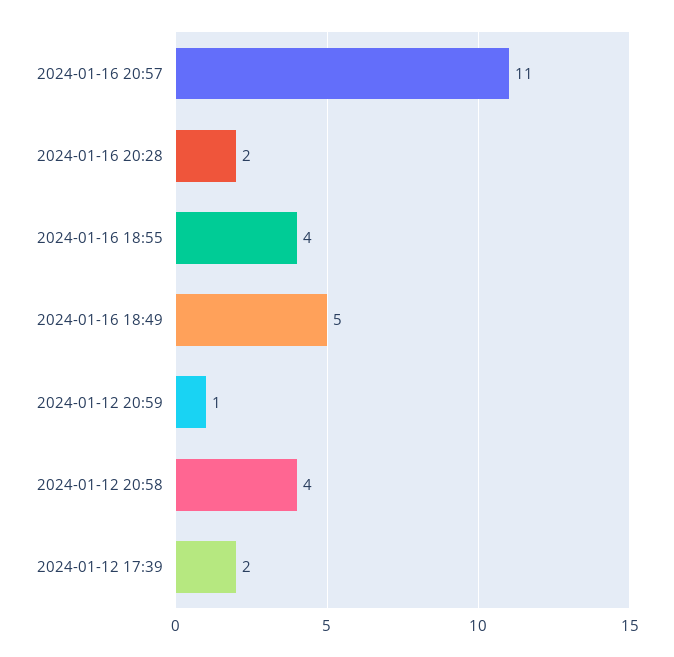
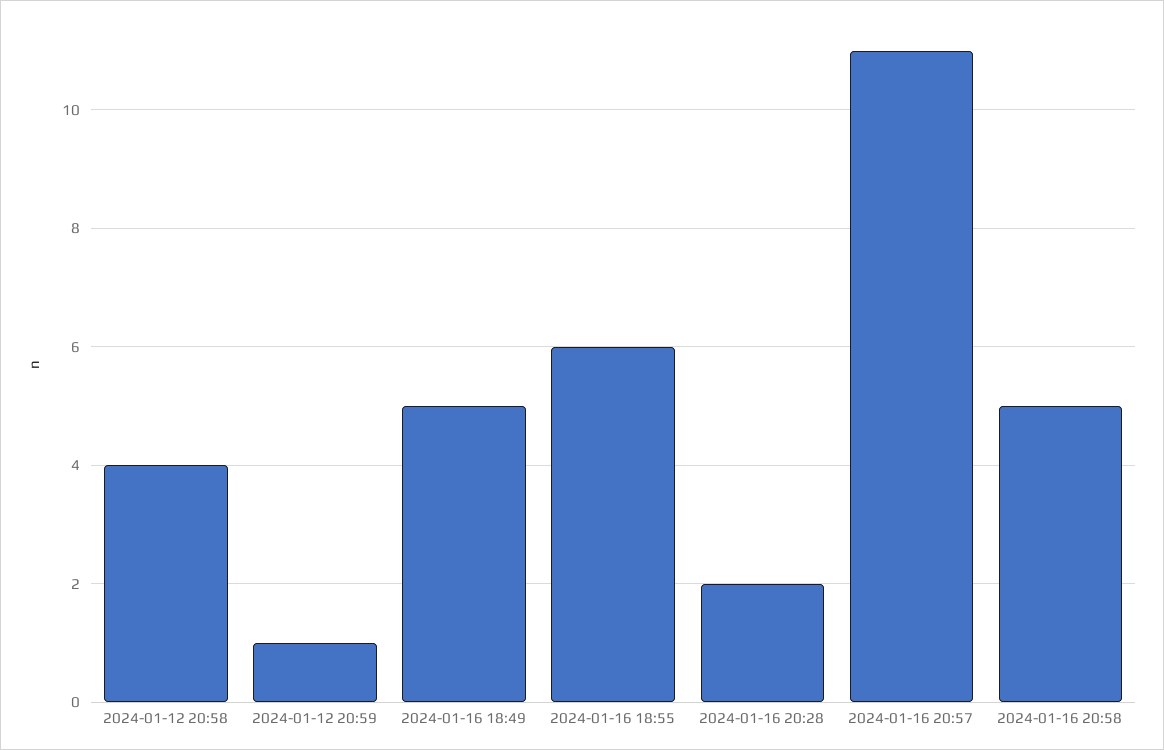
2024-01-16 18:55: 4 -> 6
2024-01-12 17:39: 2 -> none
2024-01-16 20:58: none -> 5

